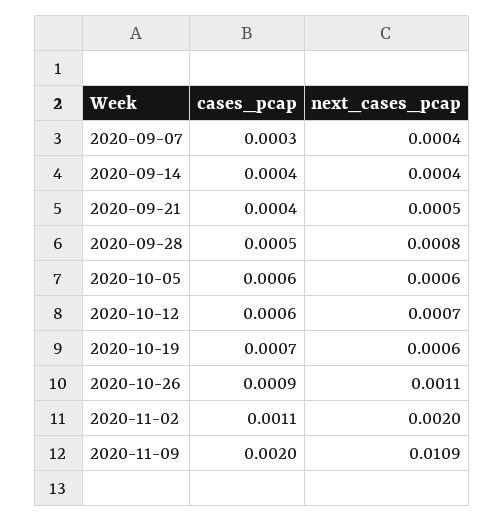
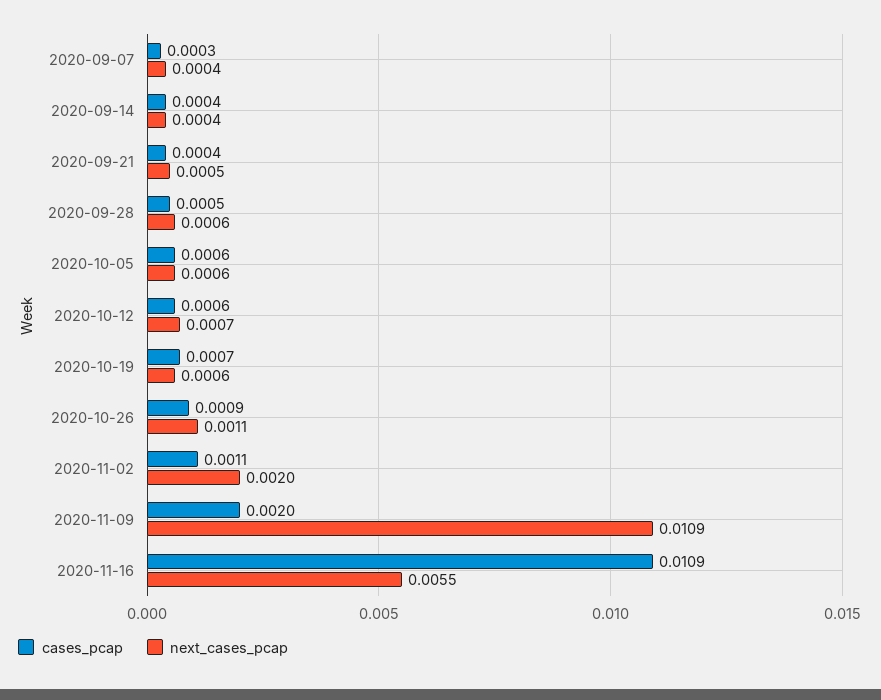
next_cases_pcap, 2020-09-28: 0.0008 -> 0.0006
cases_pcap, 2020-11-16: none -> 0.0109
next_cases_pcap, 2020-11-16: none -> 0.0055

